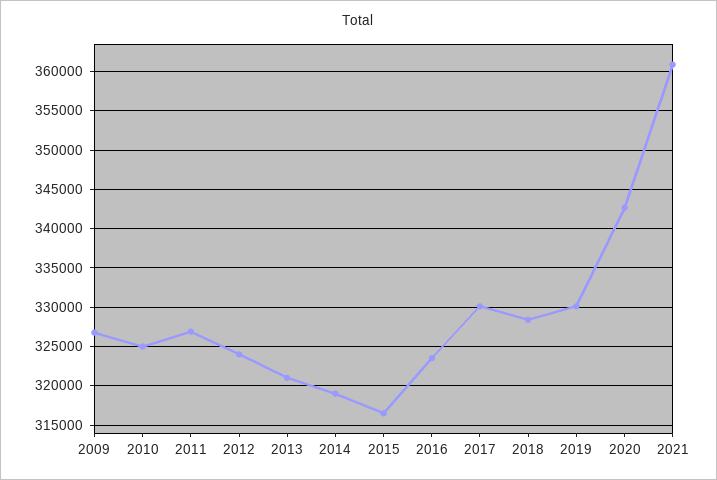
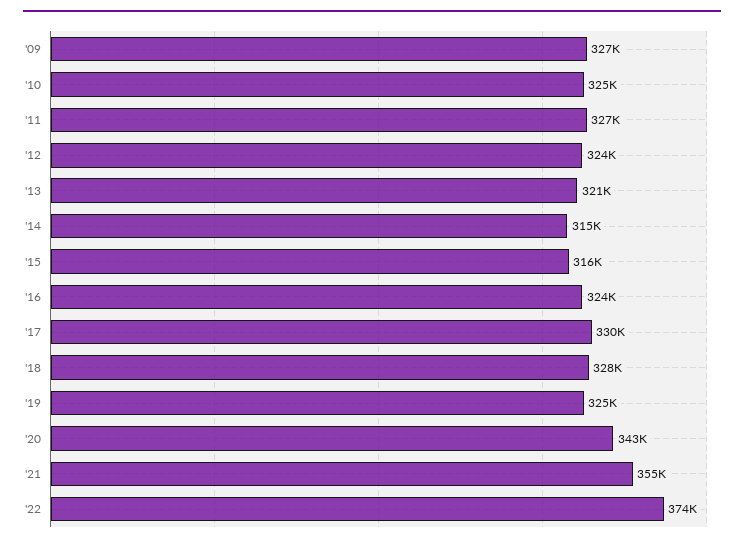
2014: 319000 -> 315000
2019: 330000 -> 325000
2021: 361000 -> 355000
'22: none -> 374000

